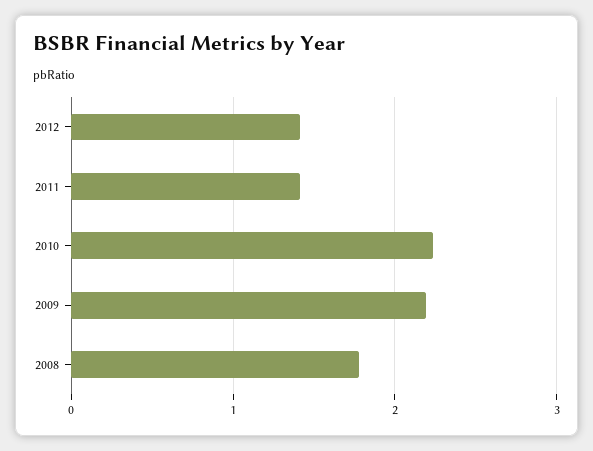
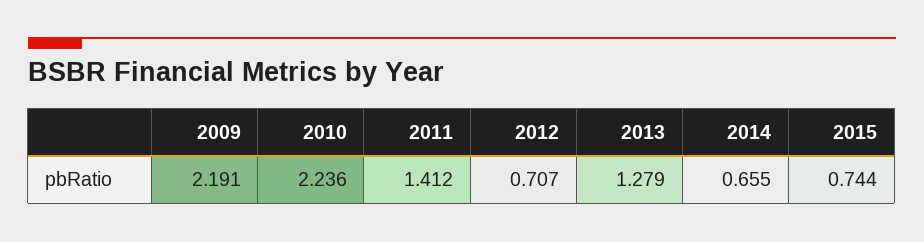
2012: 1.4 -> 0.707
2008: 1.8 -> none
2013: none -> 1.279
2014: none -> 0.655
2015: none -> 0.744

